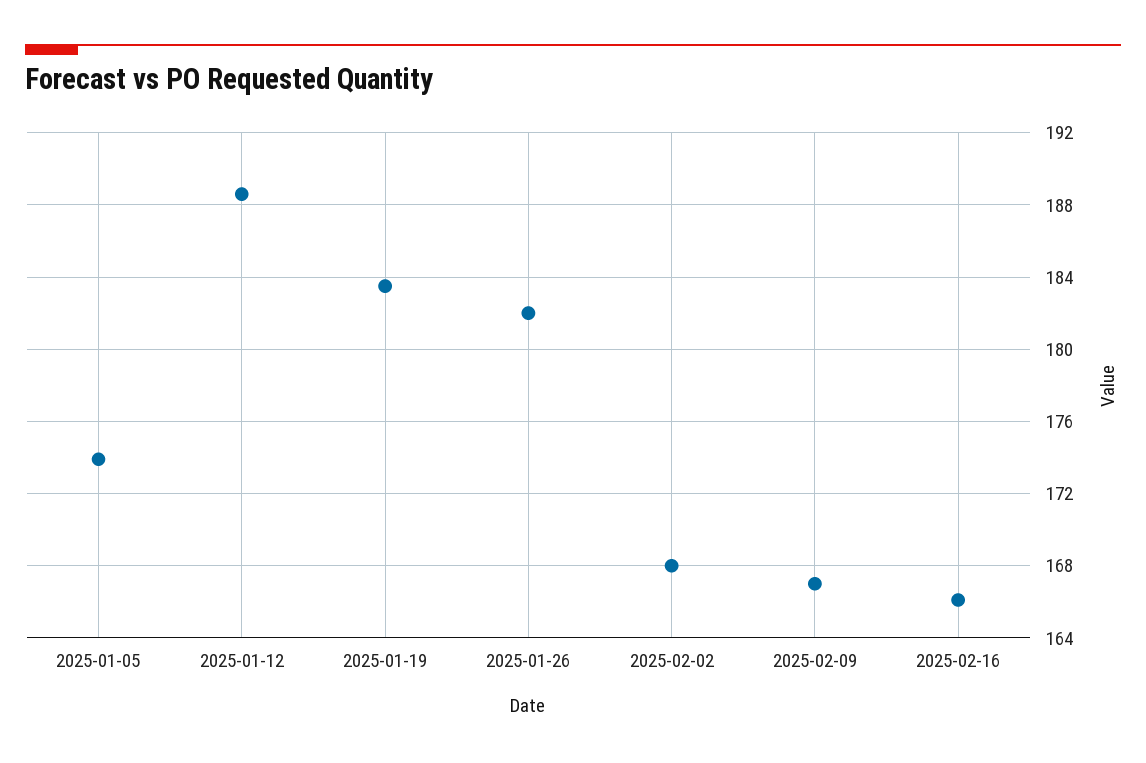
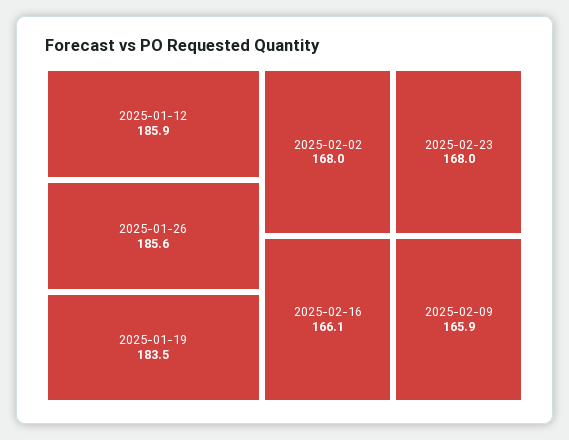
2025-01-05: 174 -> none
2025-01-12: 188.5 -> 185.9
2025-01-26: 182 -> 185.6
2025-02-09: 167 -> 165.9
2025-02-23: none -> 168

